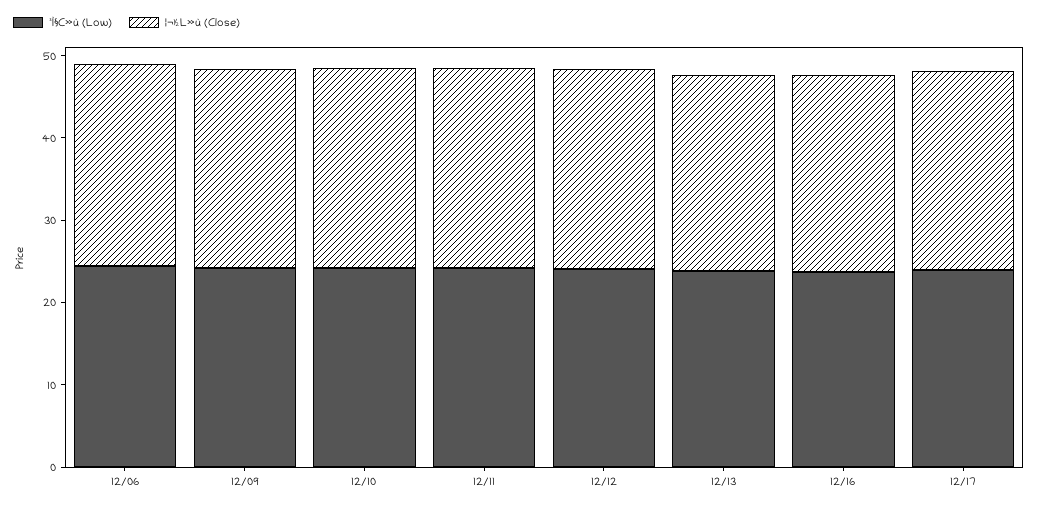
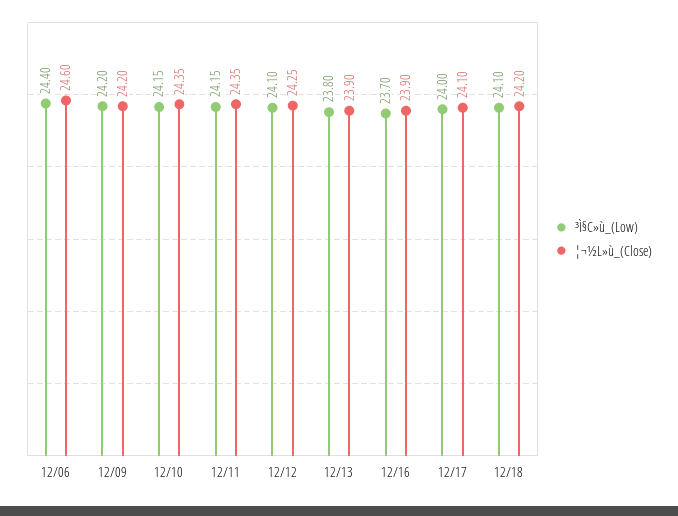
³Ì§C»ù (Low), 12/18: none -> 24.1
¦¬½L»ù (Close), 12/18: none -> 24.2

